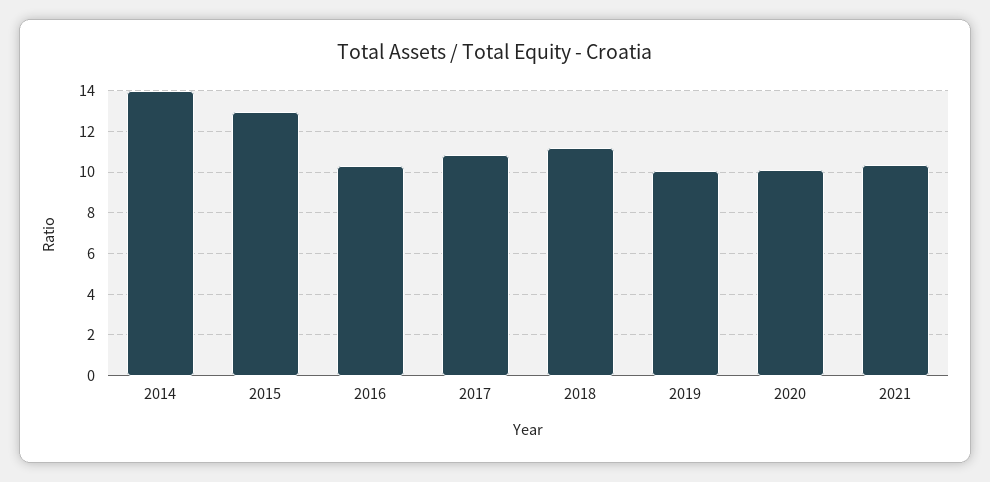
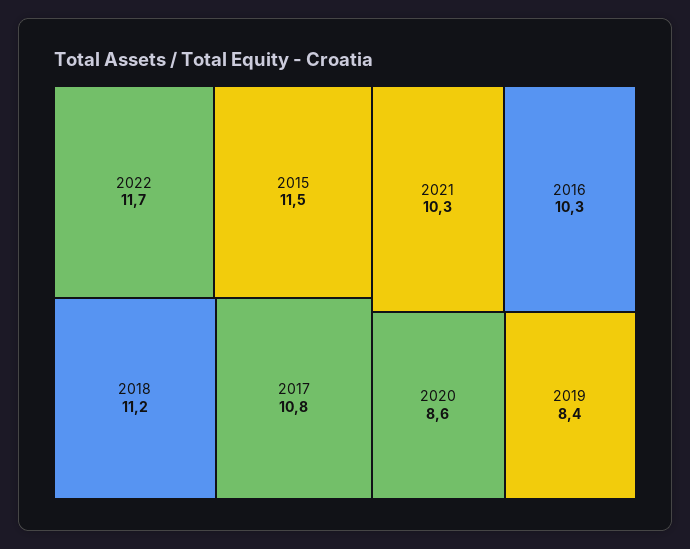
2014: 14 -> none
2015: 13 -> 11.5
2019: 10 -> 8.4
2020: 10 -> 8.6
2022: none -> 11.7

